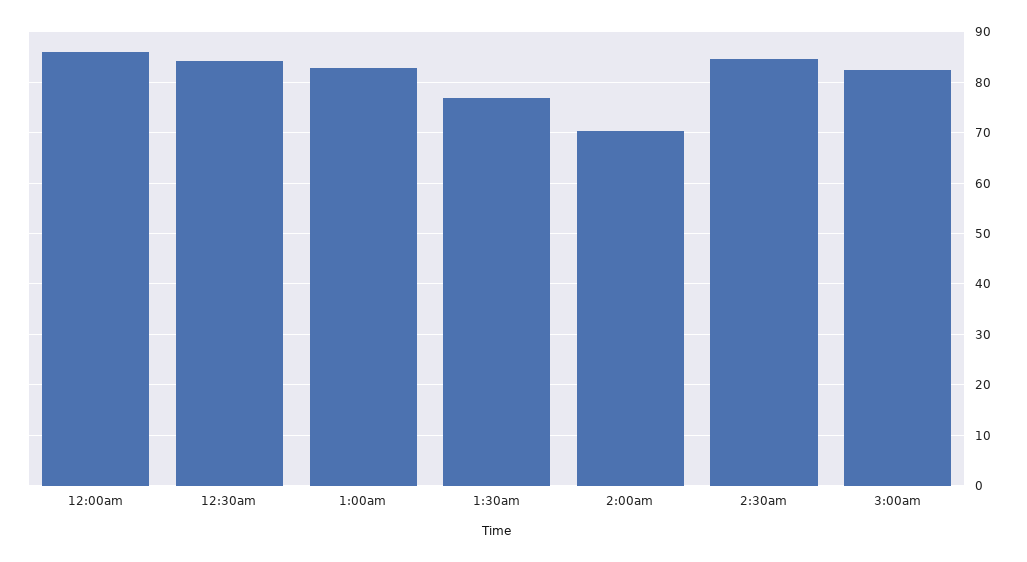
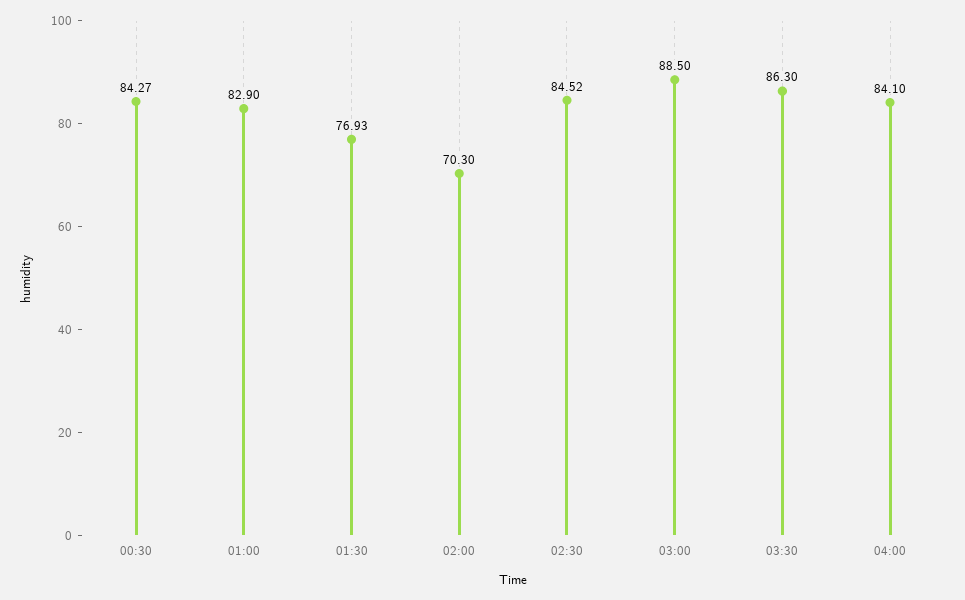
12:00am: 86 -> none
3:00am: 82 -> 88.5
03:30: none -> 86.3
04:00: none -> 84.1

